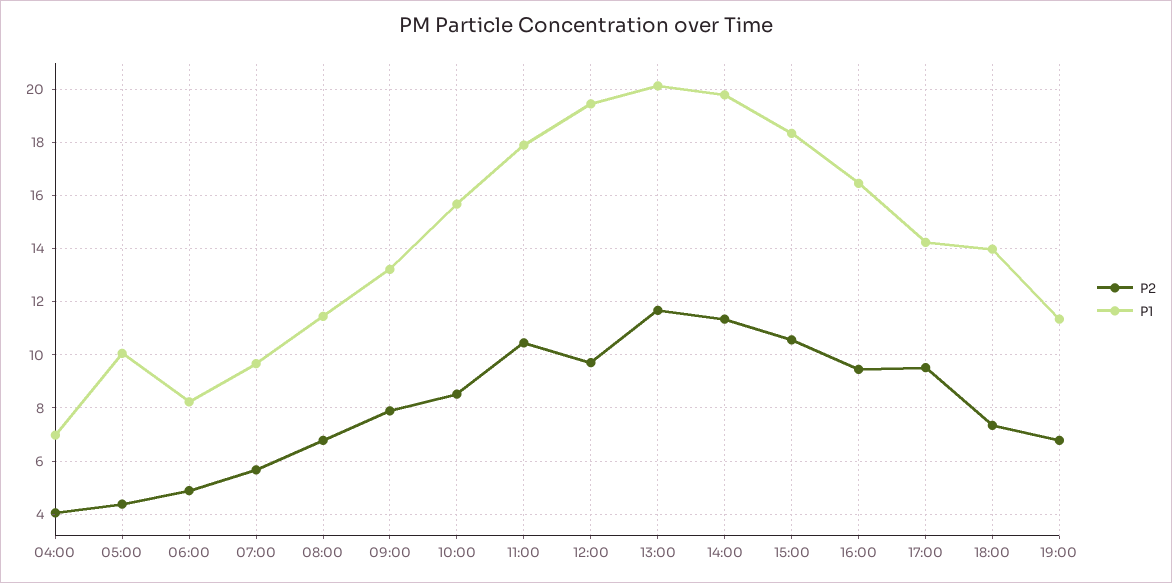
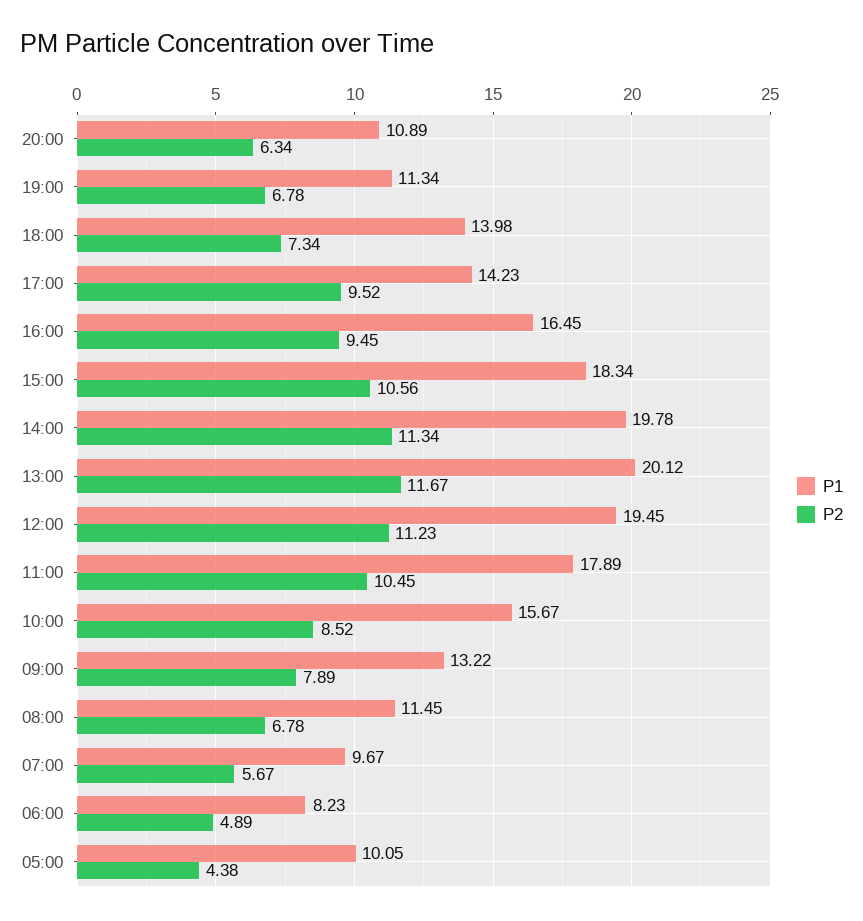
P2, 04:00: 4 -> none
P1, 04:00: 7 -> none
P2, 12:00: 9.75 -> 11.23
P1, 20:00: none -> 10.89
P2, 20:00: none -> 6.34

